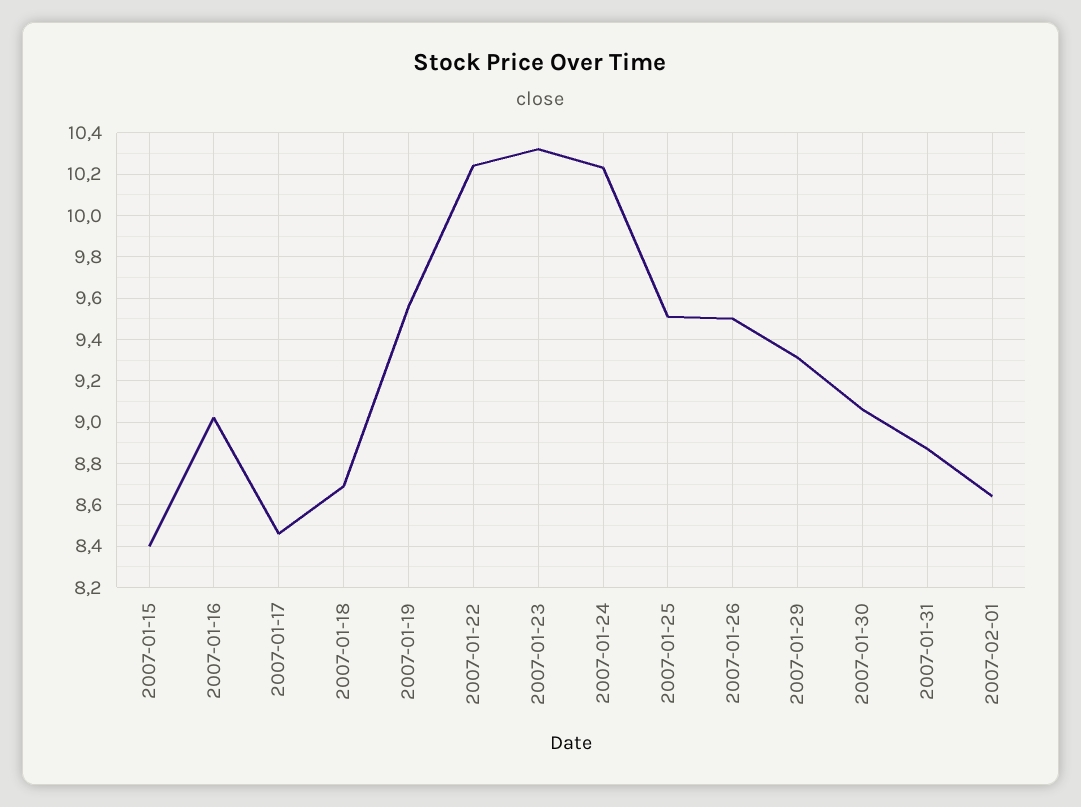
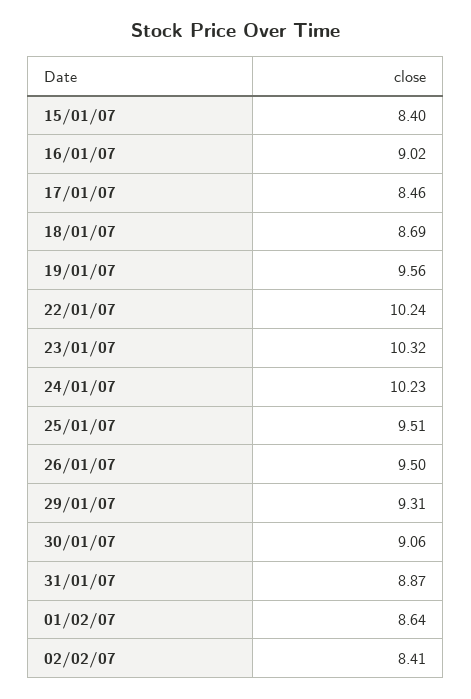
02/02/07: none -> 8.41

